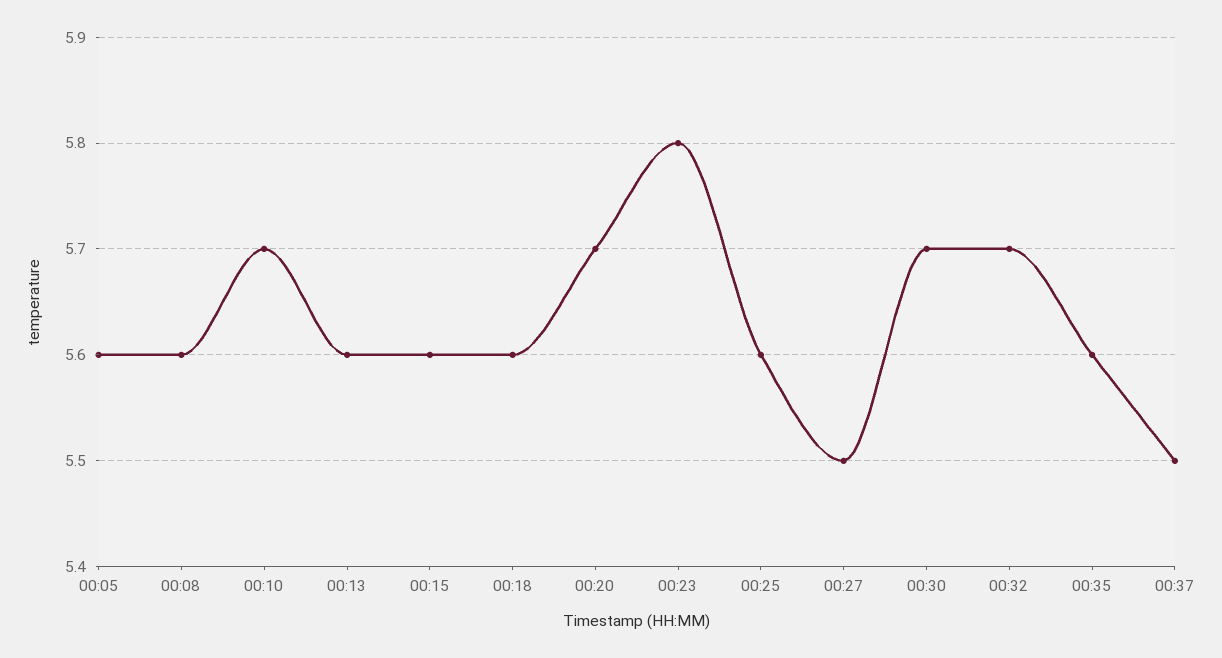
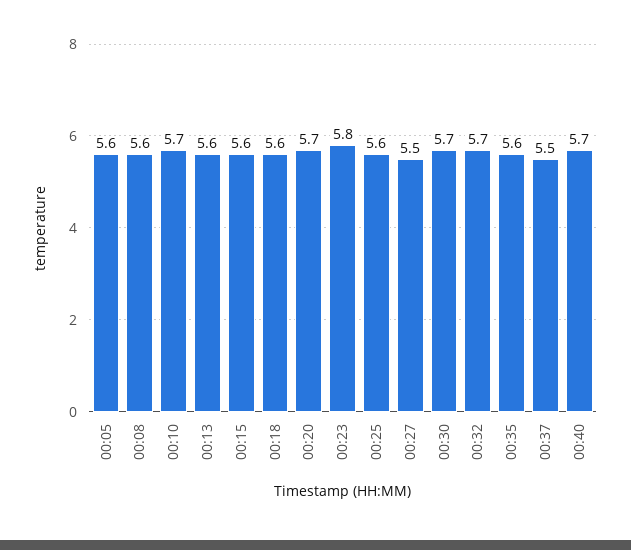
00:40: none -> 5.7

